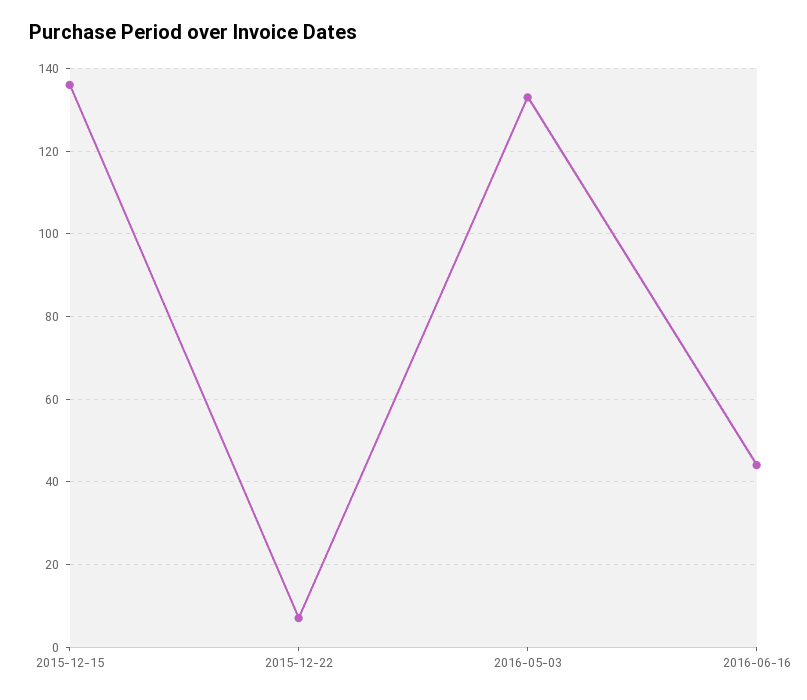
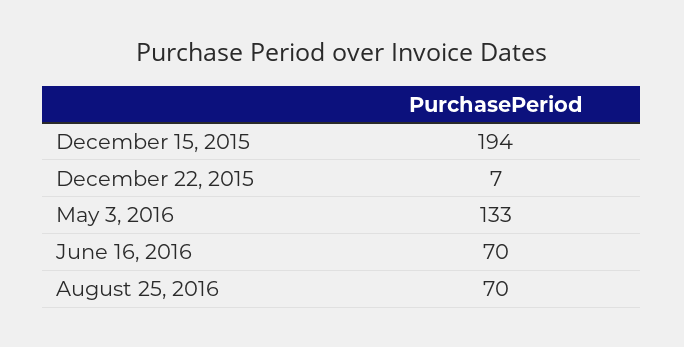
2015-12-15: 135 -> 194
2016-06-16: 45 -> 70
August 25, 2016: none -> 70

